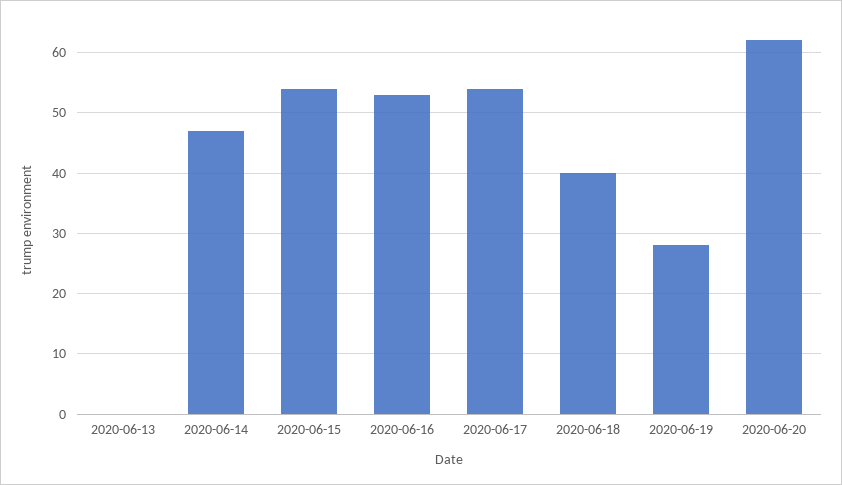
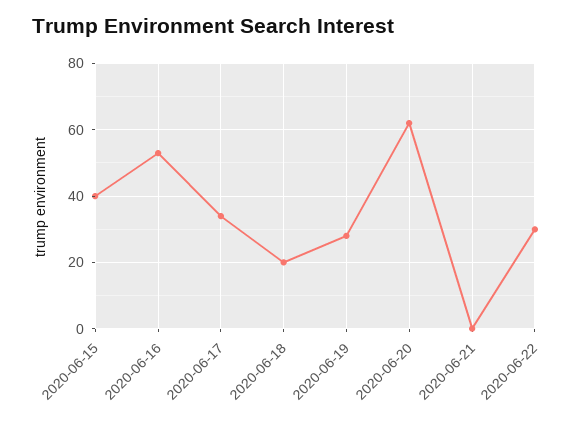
2020-06-13: 0 -> none
2020-06-14: 47 -> none
2020-06-15: 54 -> 40
2020-06-17: 54 -> 35
2020-06-18: 40 -> 20
2020-06-21: none -> 0
2020-06-22: none -> 30

